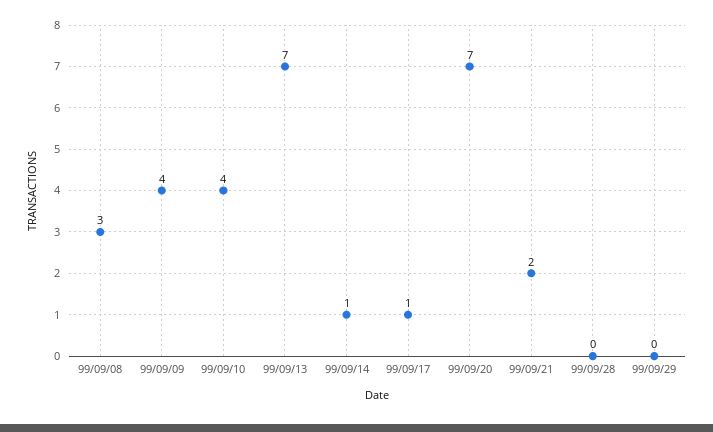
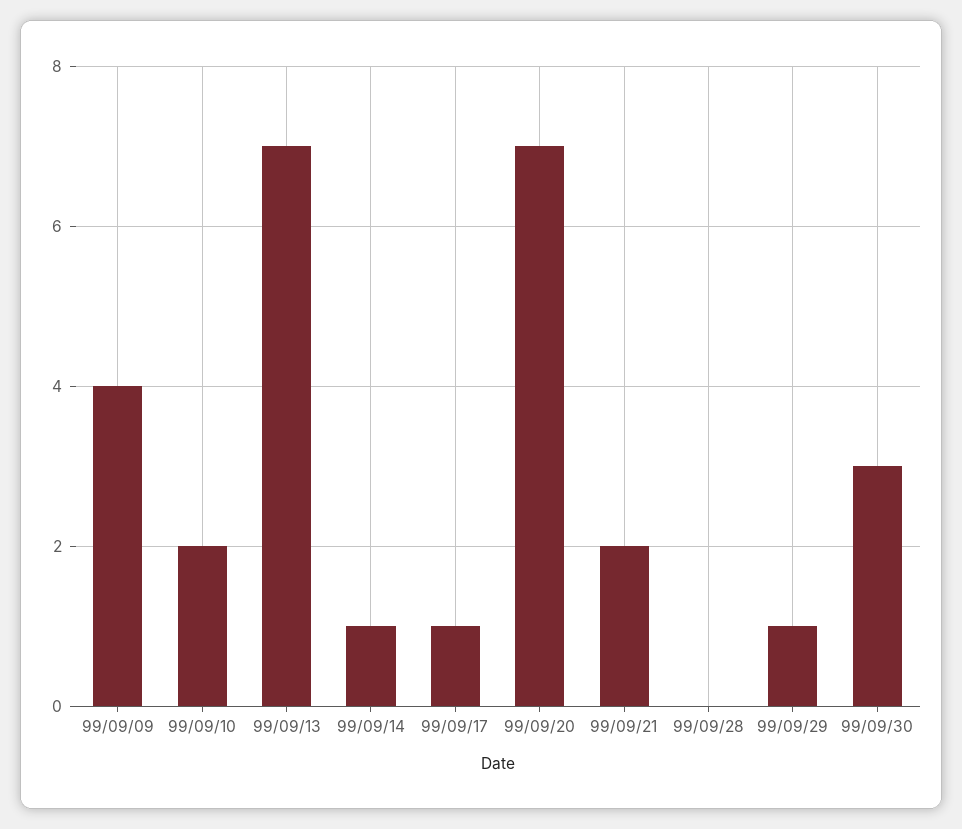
99/09/08: 3 -> none
99/09/10: 4 -> 2
99/09/29: 0 -> 1
99/09/30: none -> 3

